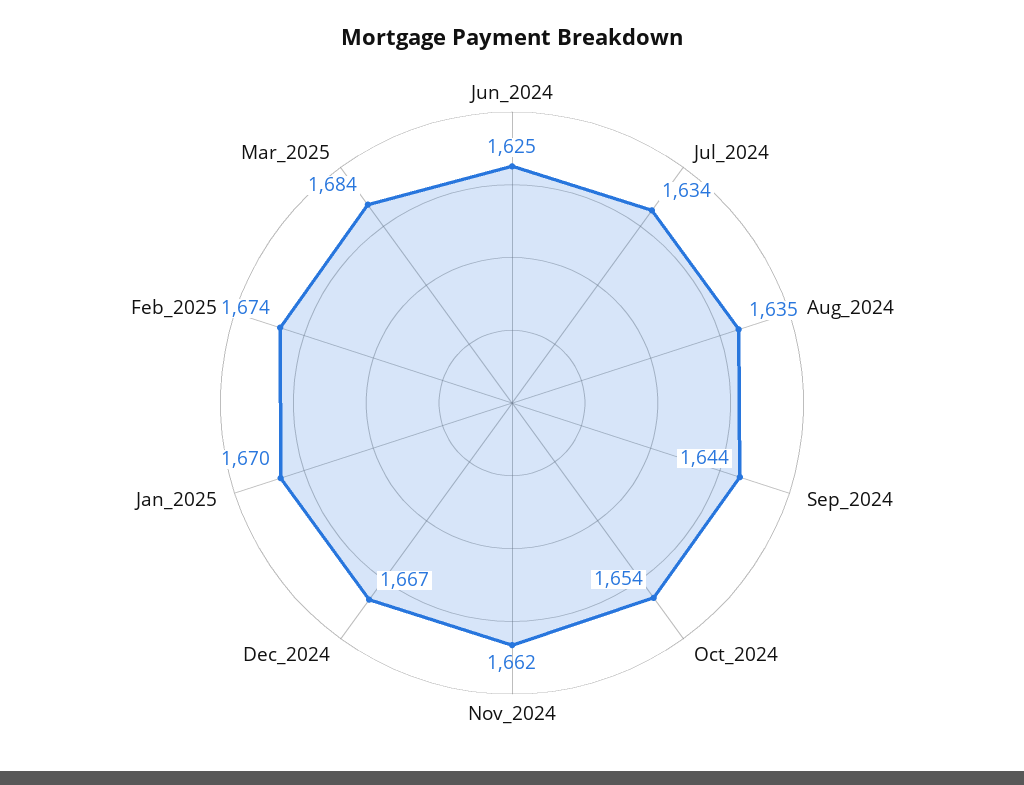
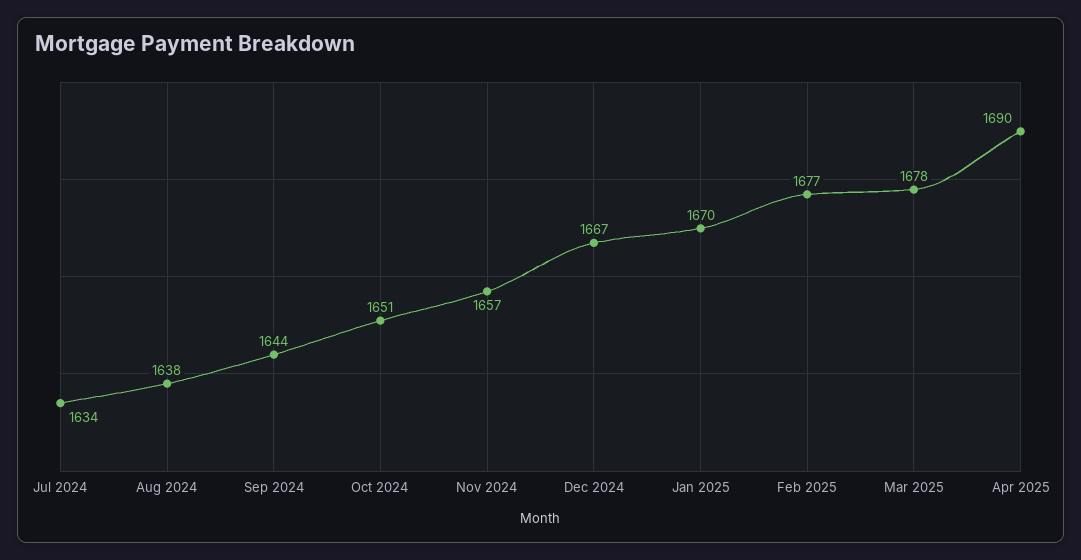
Jun_2024: 1625 -> none
Aug_2024: 1635 -> 1638
Oct_2024: 1654 -> 1651
Nov_2024: 1662 -> 1657
Feb_2025: 1674 -> 1677
Mar_2025: 1684 -> 1678
Apr 2025: none -> 1690

